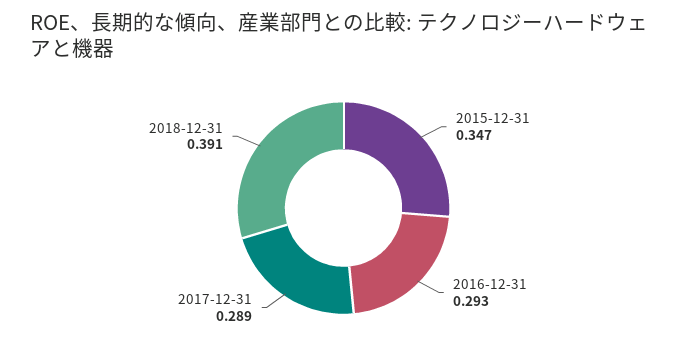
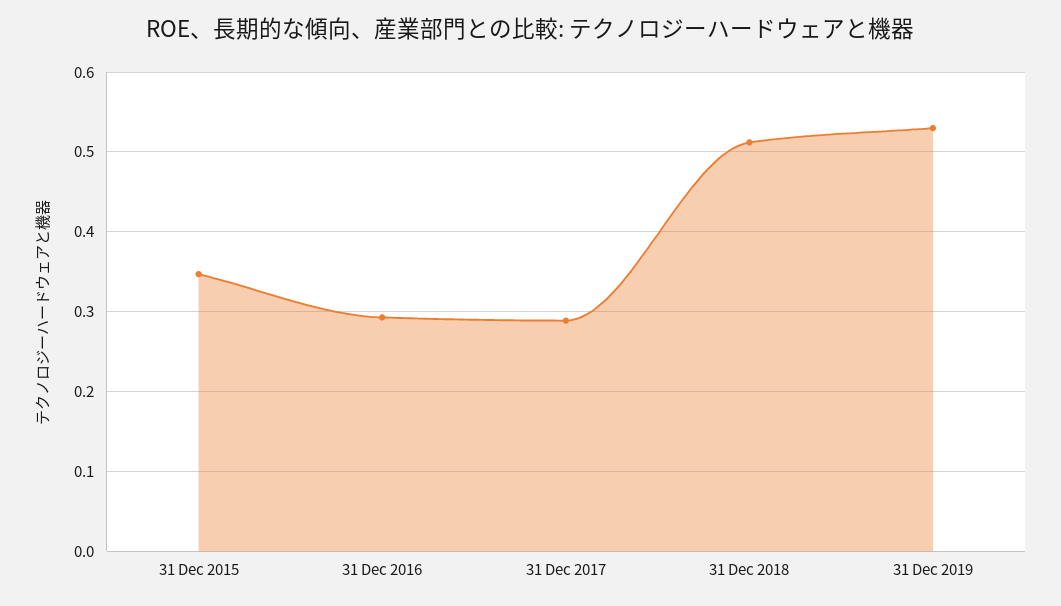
2018-12-31: 0.391 -> 0.51
31 Dec 2019: none -> 0.53

